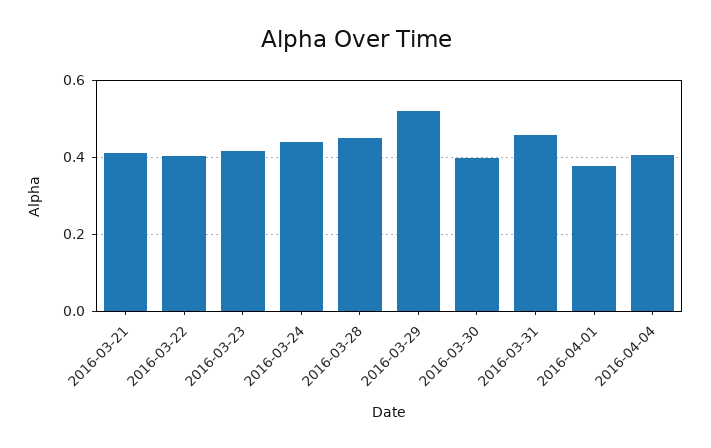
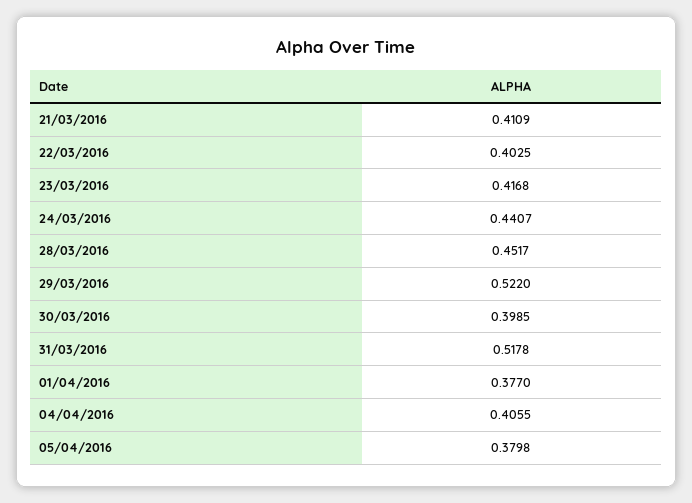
2016-03-31: 0.46 -> 0.5178
05/04/2016: none -> 0.3798

